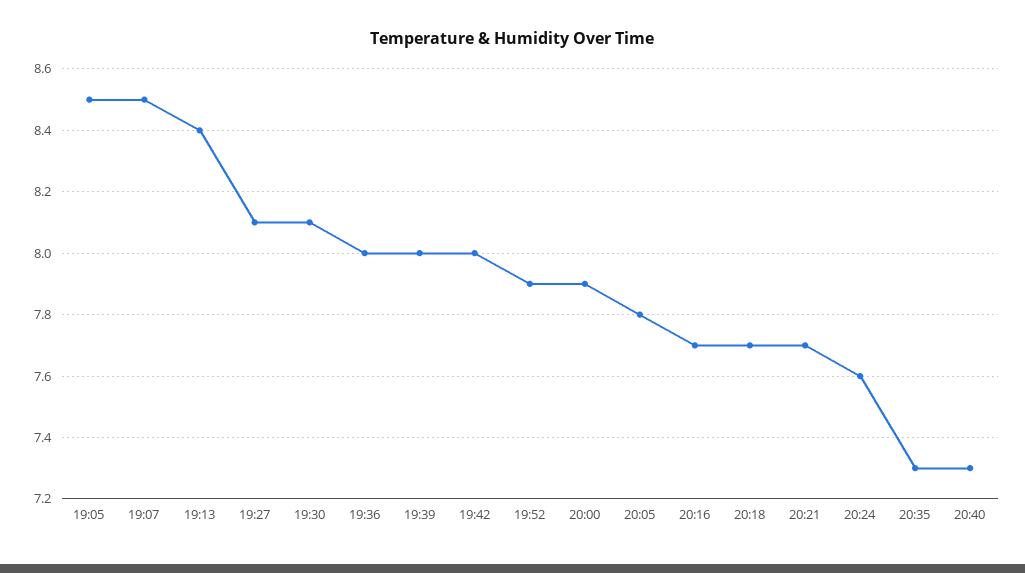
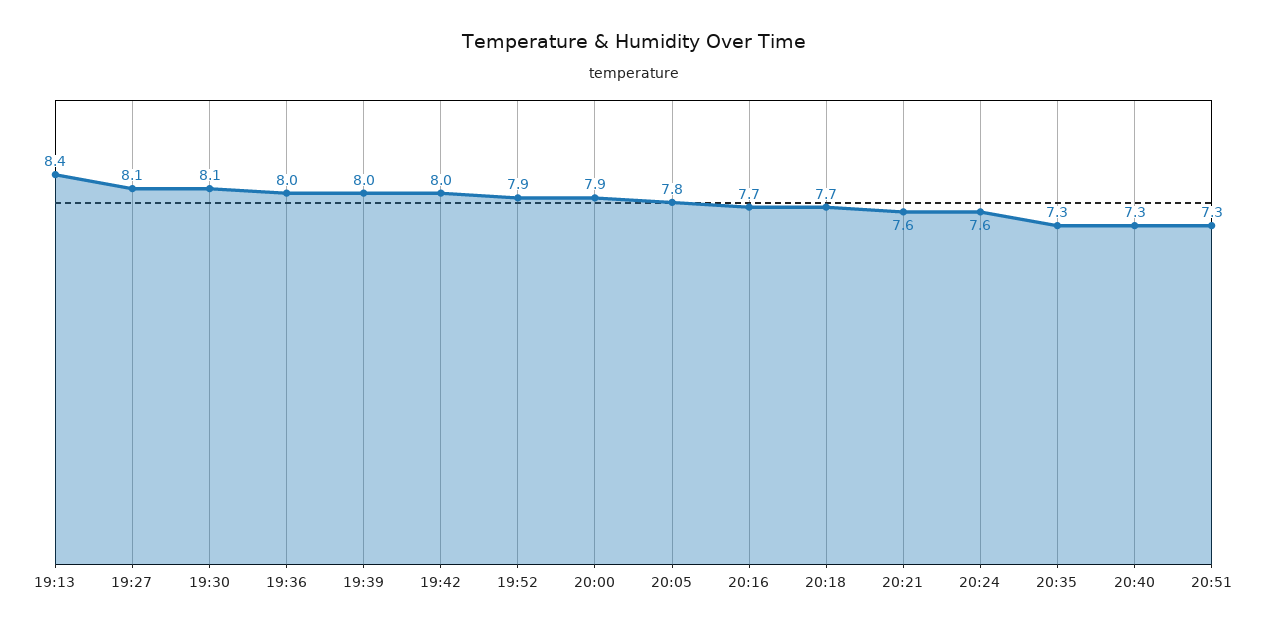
19:05: 8.5 -> none
19:07: 8.5 -> none
20:21: 7.7 -> 7.6
20:51: none -> 7.3

